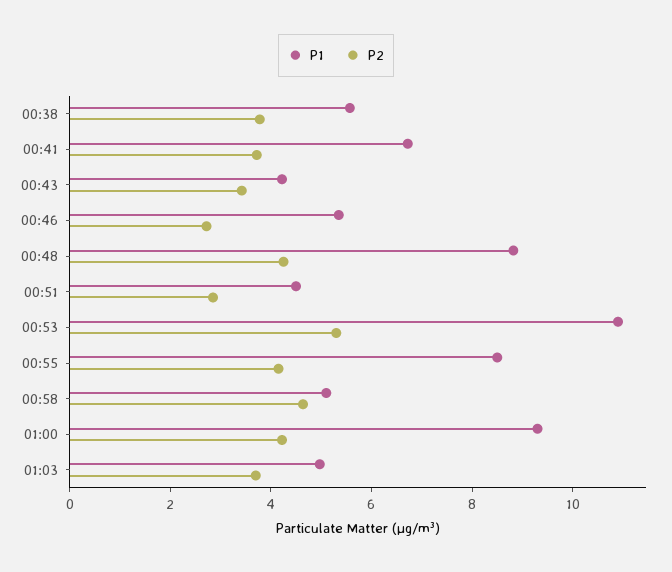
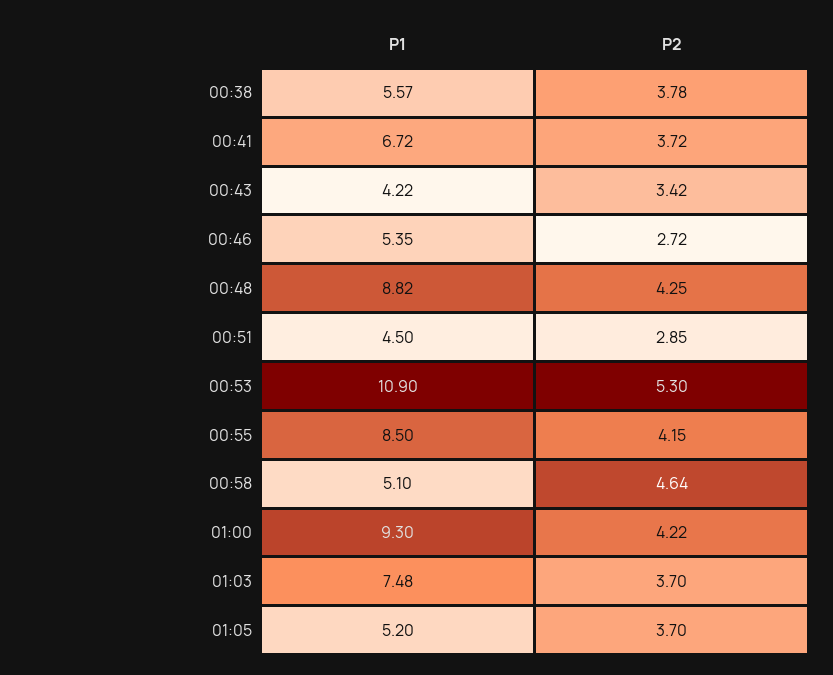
P1, 01:03: 5 -> 7.48
P1, 01:05: none -> 5.2
P2, 01:05: none -> 3.7

